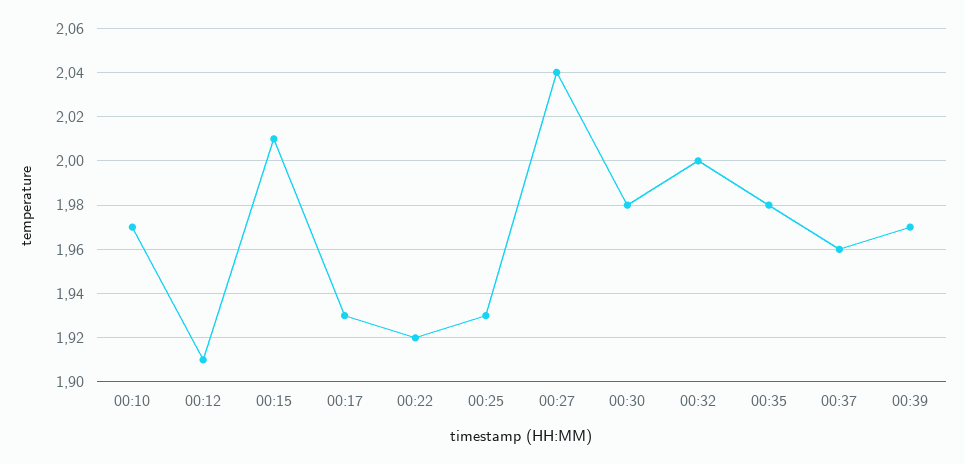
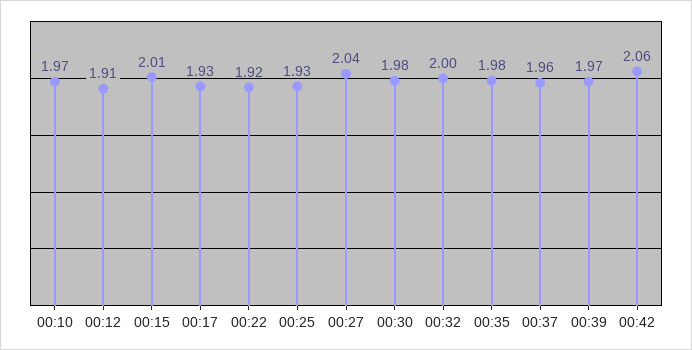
00:42: none -> 2.06

